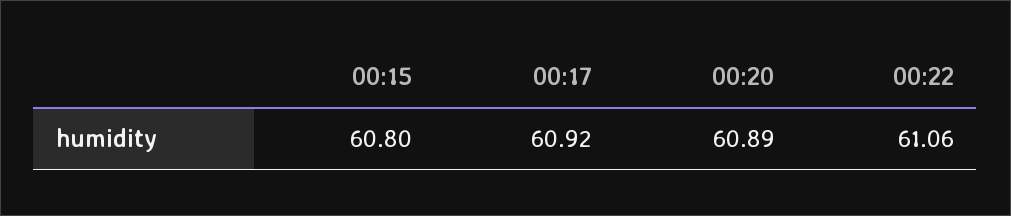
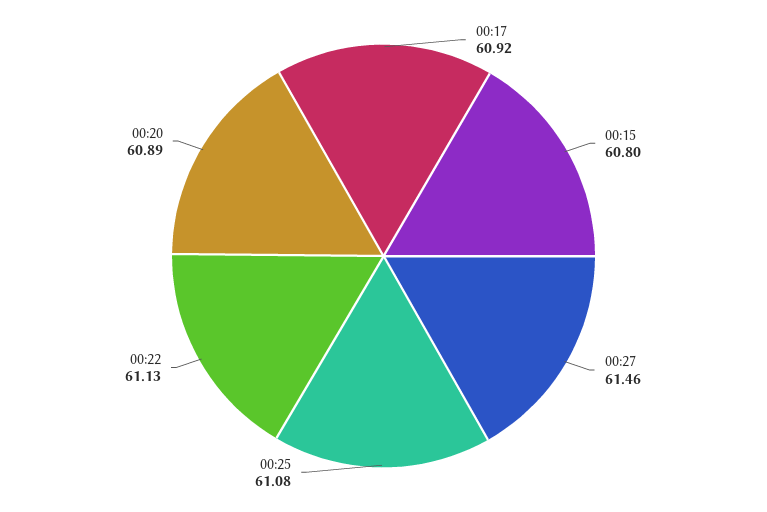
00:22: 61.06 -> 61.13
00:27: none -> 61.46
00:25: none -> 61.08

